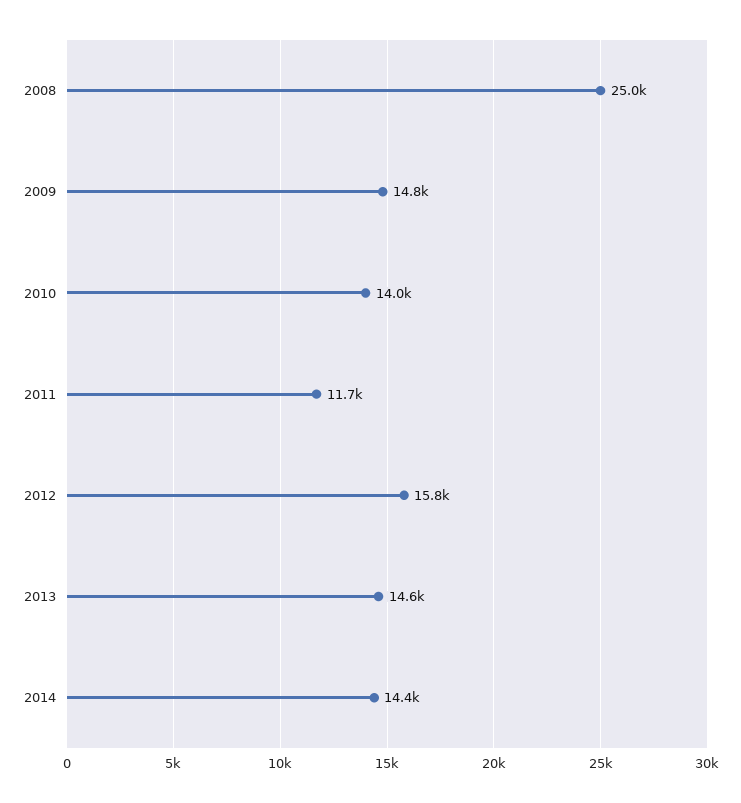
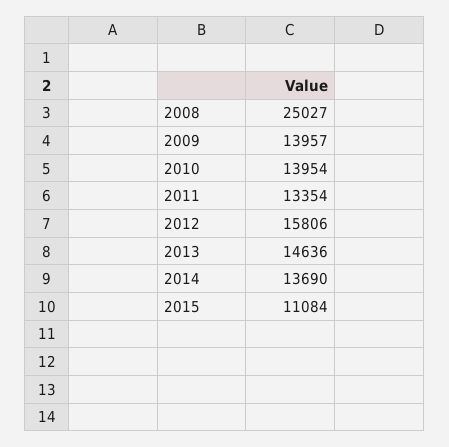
2009: 14800 -> 13957
2011: 11700 -> 13354
2014: 14400 -> 13690
2015: none -> 11084

